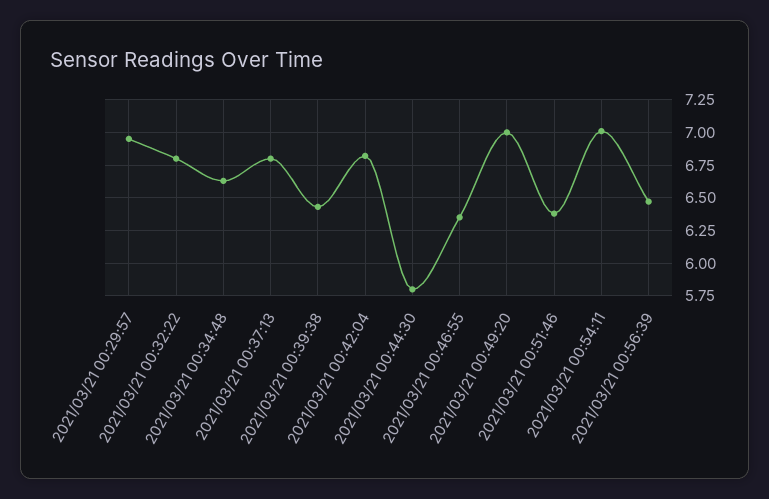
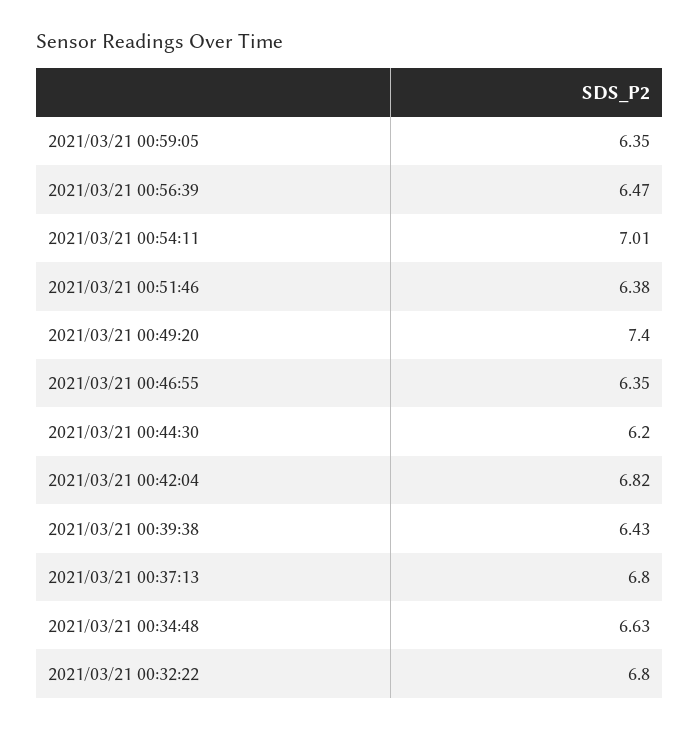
2021/03/21 00:29:57: 6.95 -> none
2021/03/21 00:44:30: 5.8 -> 6.2
2021/03/21 00:49:20: 7 -> 7.4
2021/03/21 00:59:05: none -> 6.35

